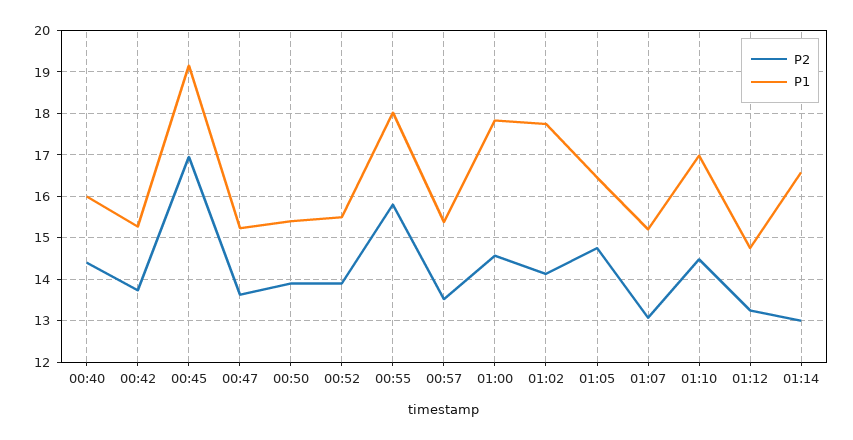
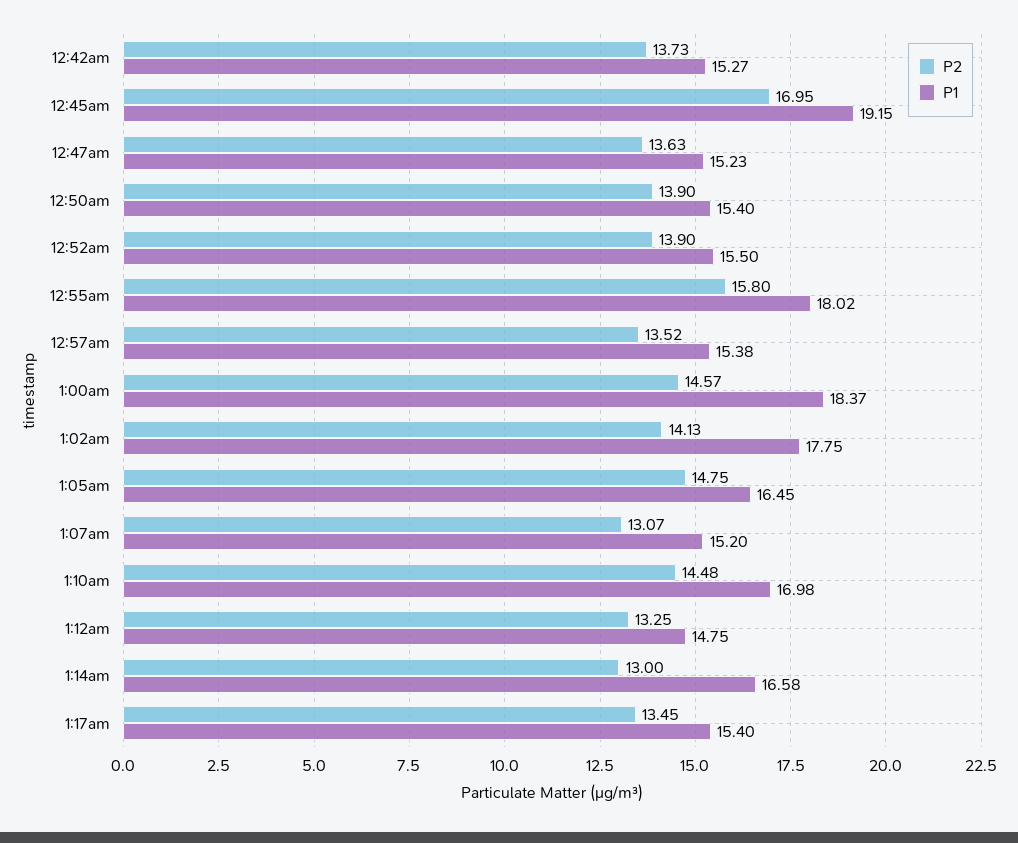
P2, 00:40: 14.4 -> none
P1, 00:40: 16 -> none
P1, 01:00: 17.8 -> 18.37
P2, 1:17am: none -> 13.45
P1, 1:17am: none -> 15.4

